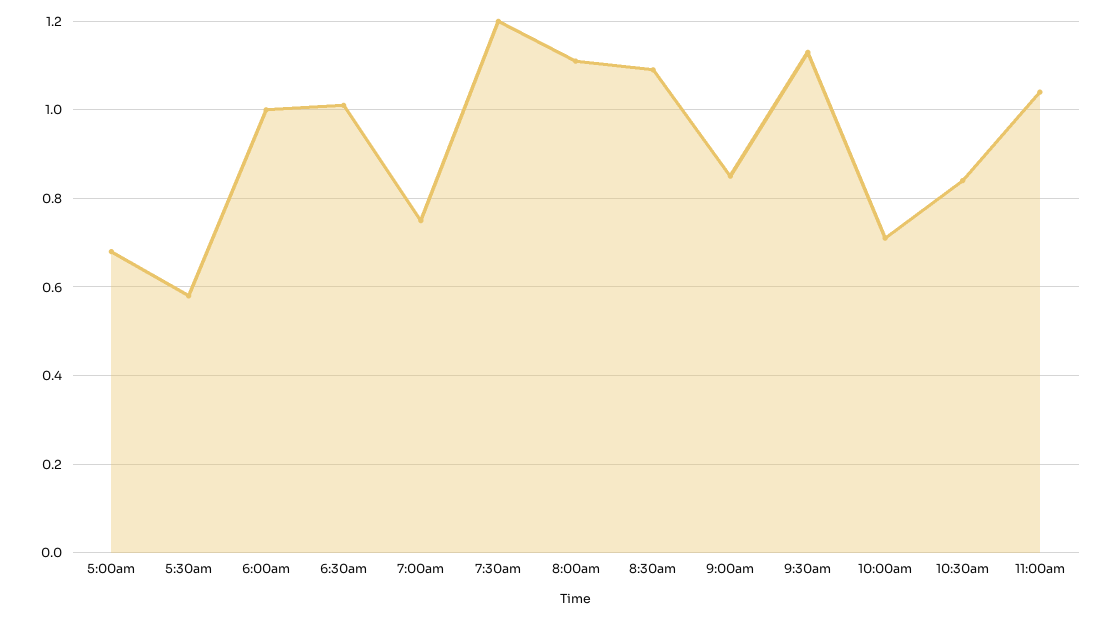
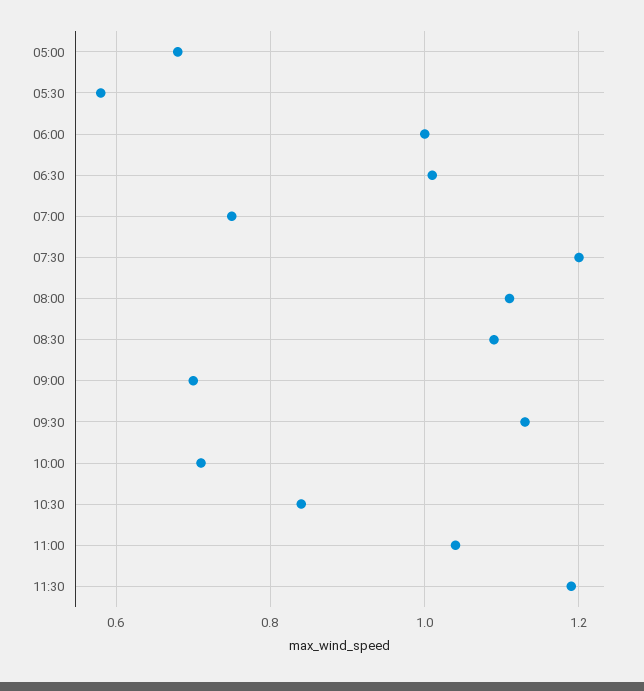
9:00am: 0.85 -> 0.7
11:30: none -> 1.2

